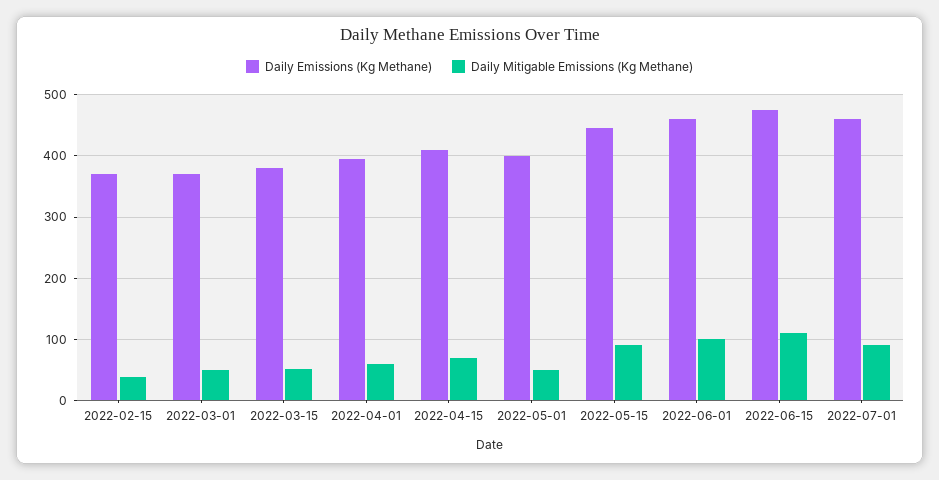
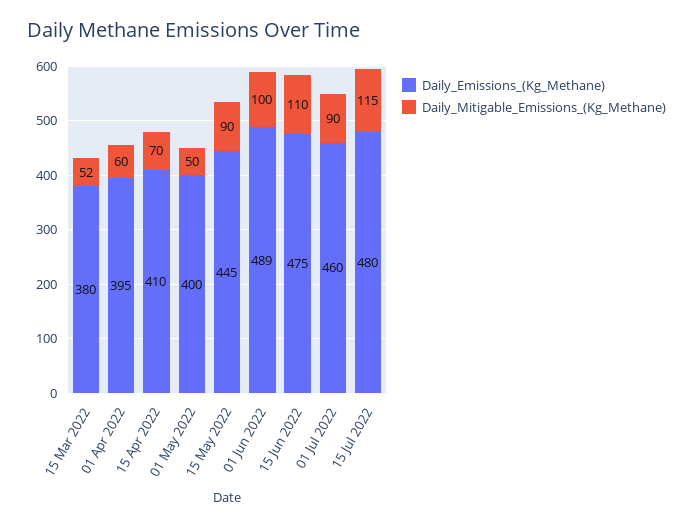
Daily Emissions (Kg Methane), 2022-02-15: 370 -> none
Daily Mitigable Emissions (Kg Methane), 2022-02-15: 40 -> none
Daily Emissions (Kg Methane), 2022-03-01: 370 -> none
Daily Mitigable Emissions (Kg Methane), 2022-03-01: 50 -> none
Daily Emissions (Kg Methane), 2022-06-01: 460 -> 489
Daily Emissions (Kg Methane), 15 Jul 2022: none -> 480
Daily Mitigable Emissions (Kg Methane), 15 Jul 2022: none -> 115

